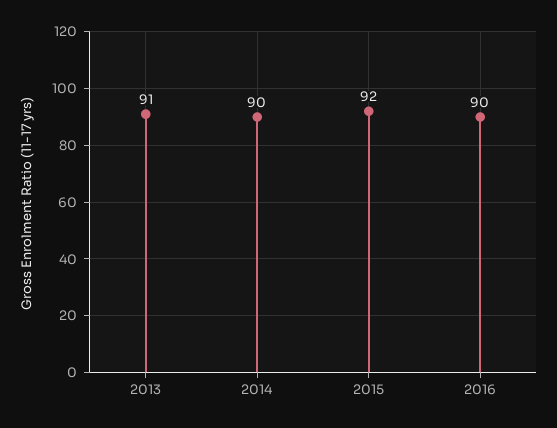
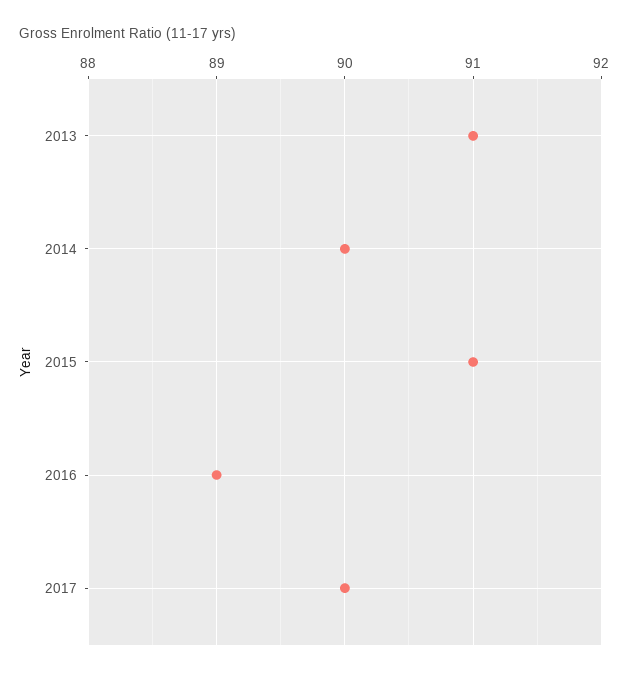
2015: 92 -> 91
2016: 90 -> 89
2017: none -> 90

